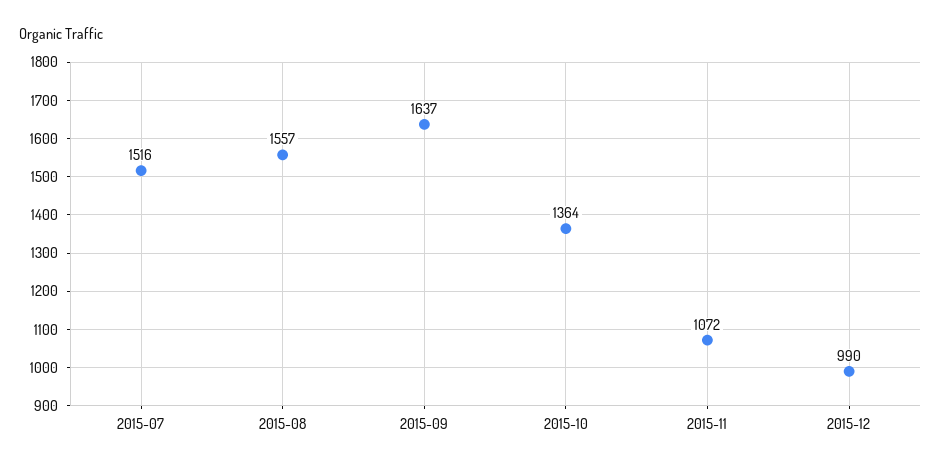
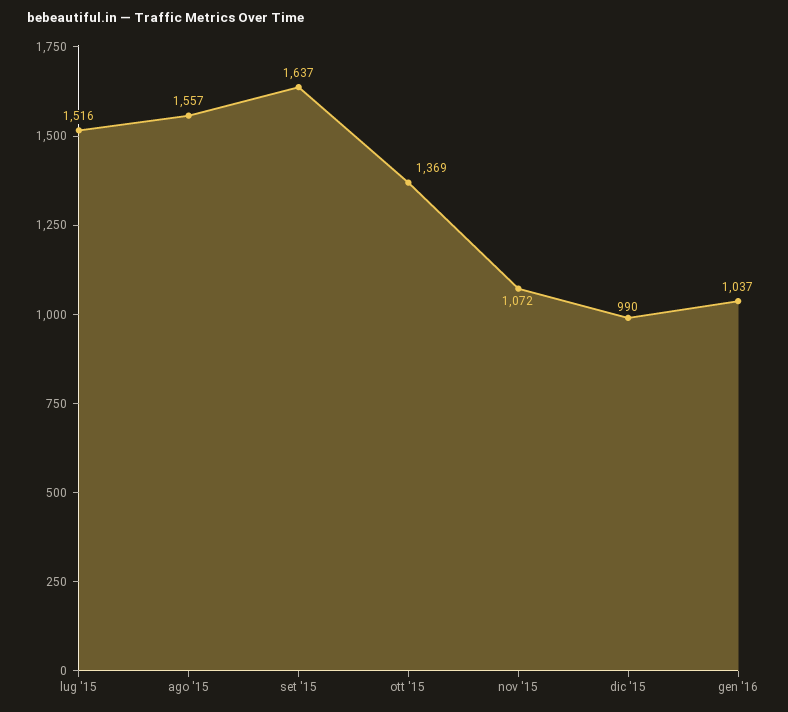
2015-10: 1364 -> 1369
gen '16: none -> 1037

